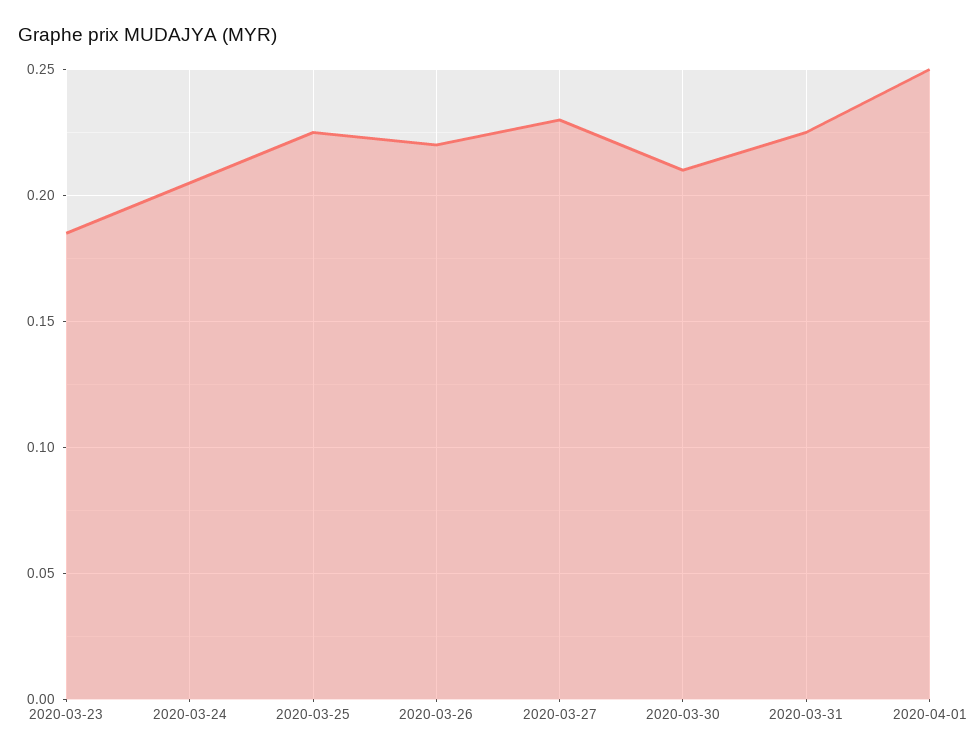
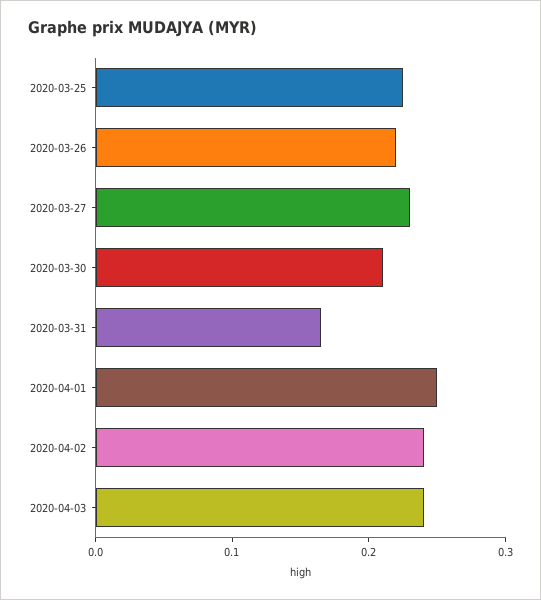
2020-03-23: 0.185 -> none
2020-03-24: 0.205 -> none
2020-03-31: 0.225 -> 0.16
2020-04-02: none -> 0.24
2020-04-03: none -> 0.24

